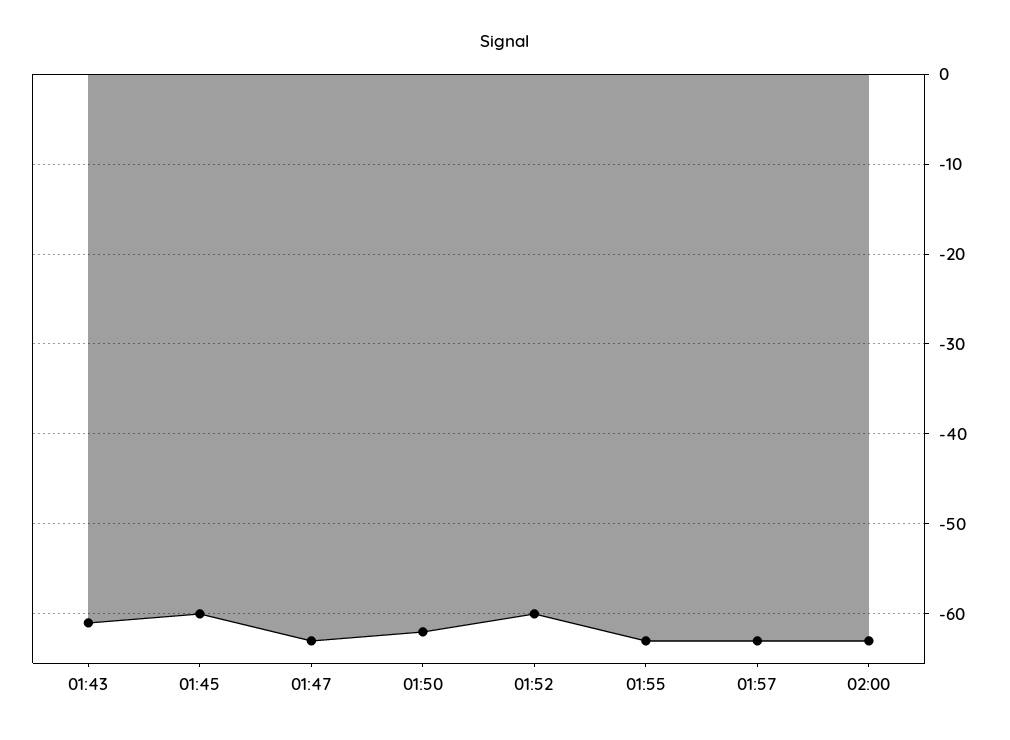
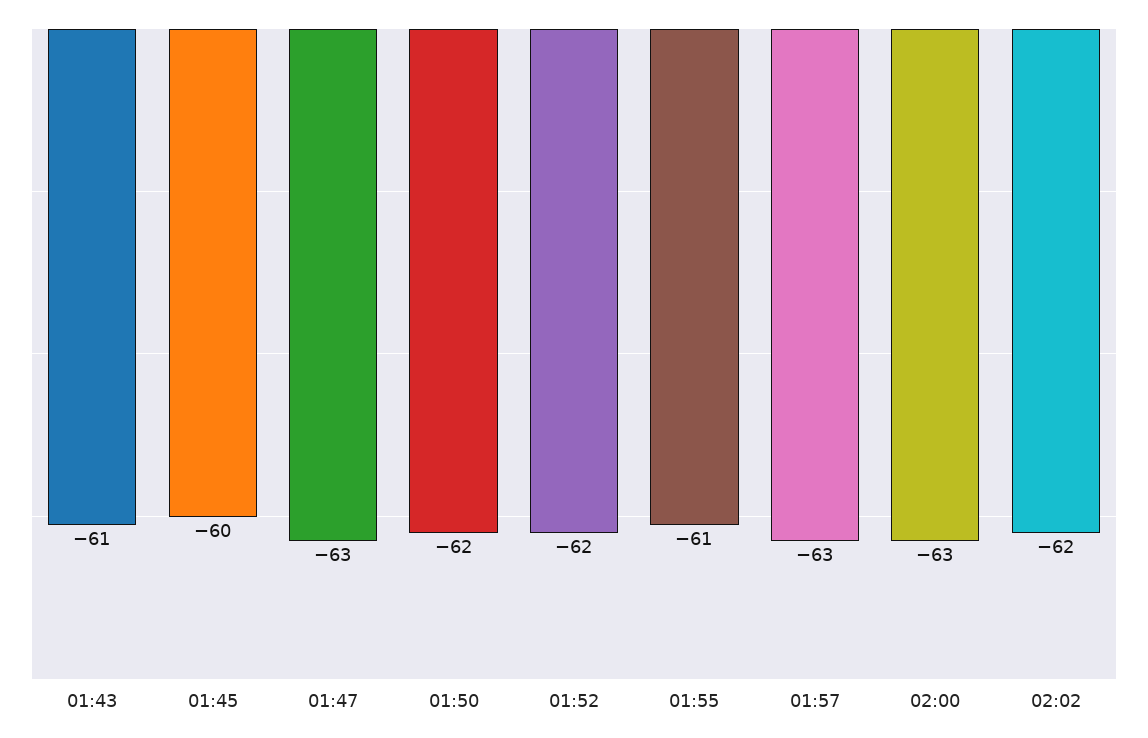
01:52: -60 -> -62
01:55: -63 -> -61
02:02: none -> -62

